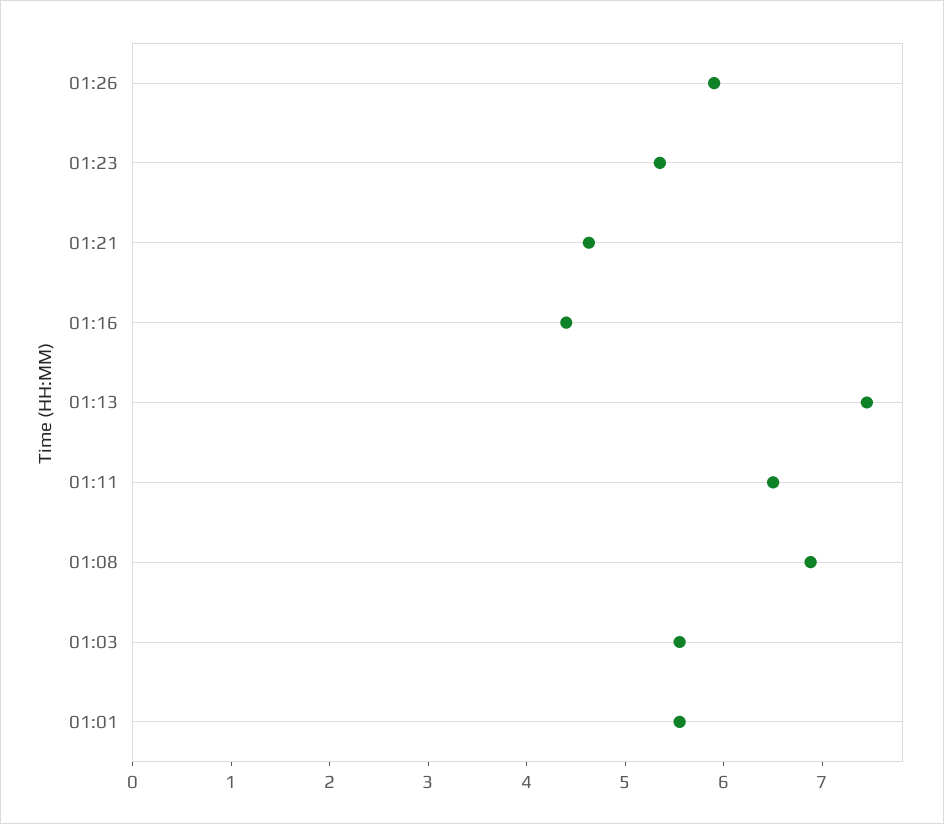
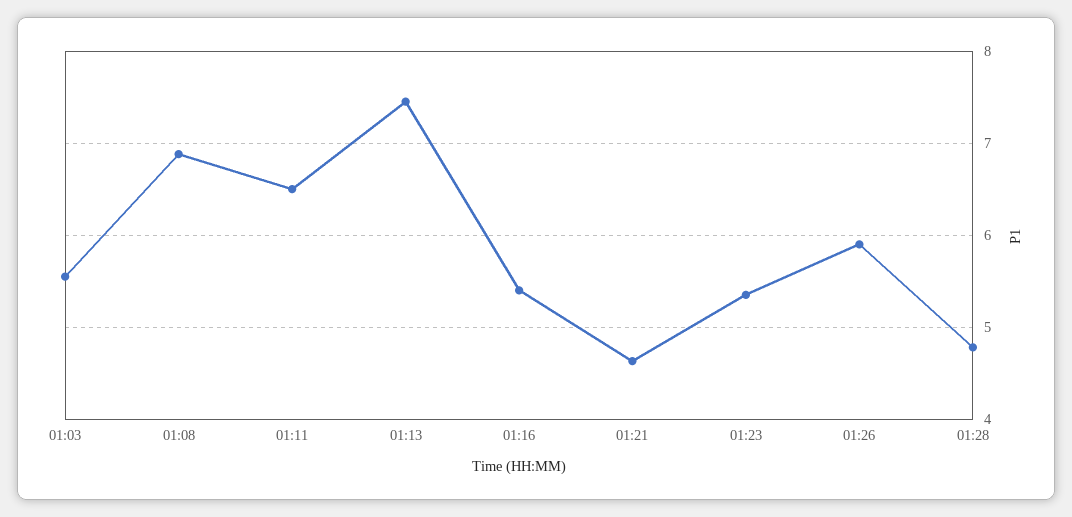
01:16: 4.4 -> 5.4
01:01: 5.6 -> none
01:28: none -> 4.8

